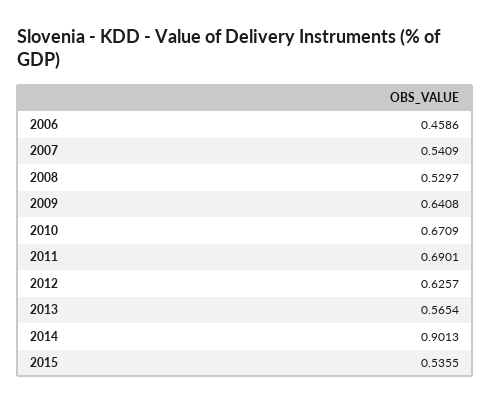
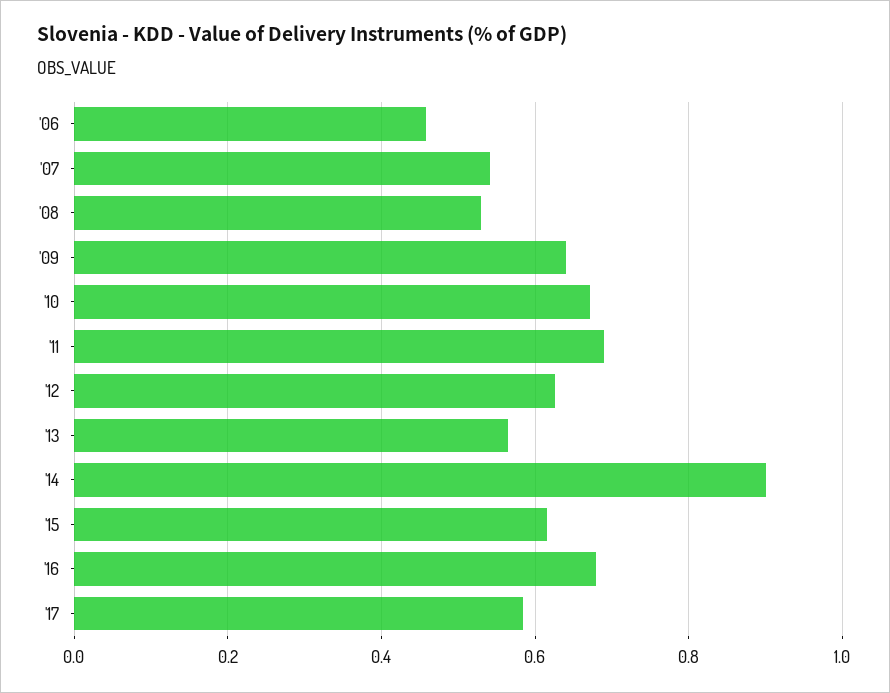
2015: 0.5355 -> 0.62
'16: none -> 0.68
'17: none -> 0.58

